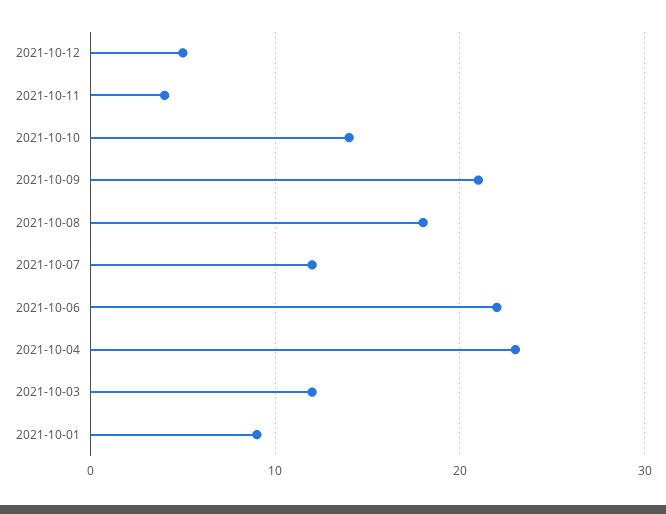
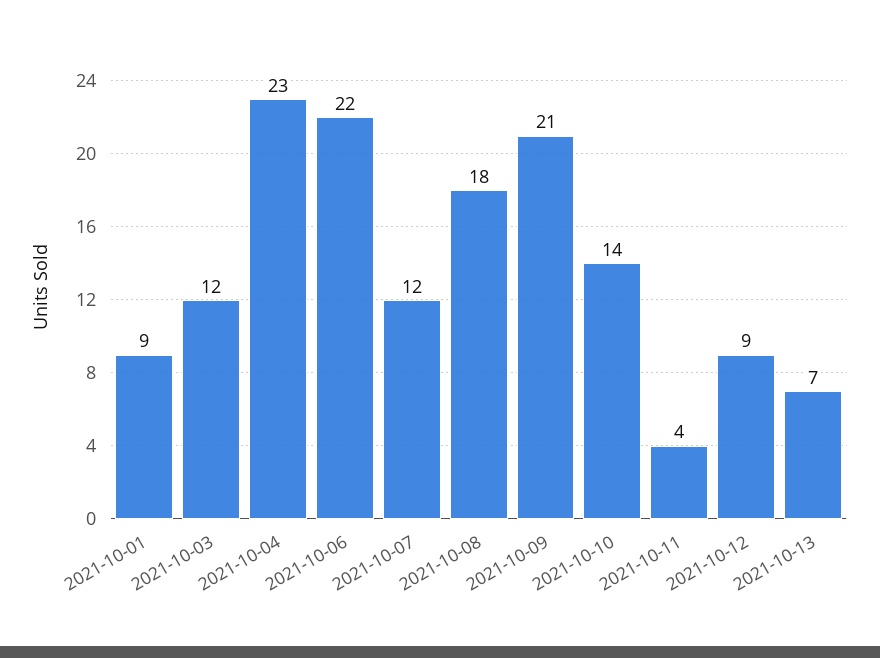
2021-10-12: 5 -> 9
2021-10-13: none -> 7

